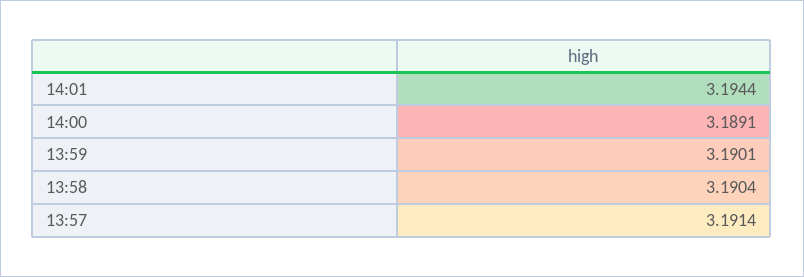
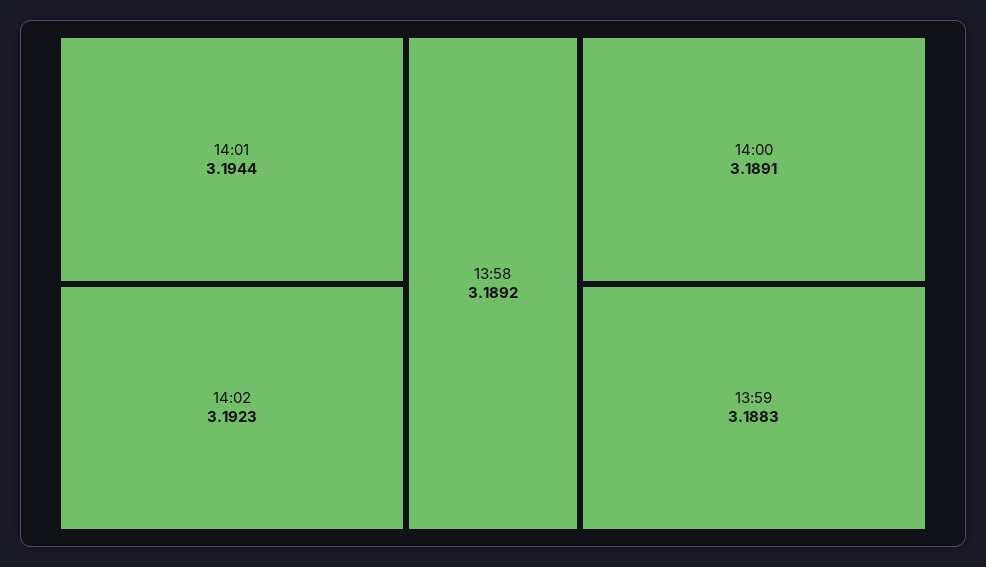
13:59: 3.1901 -> 3.1883
13:58: 3.1904 -> 3.1892
13:57: 3.1914 -> none
14:02: none -> 3.1923

